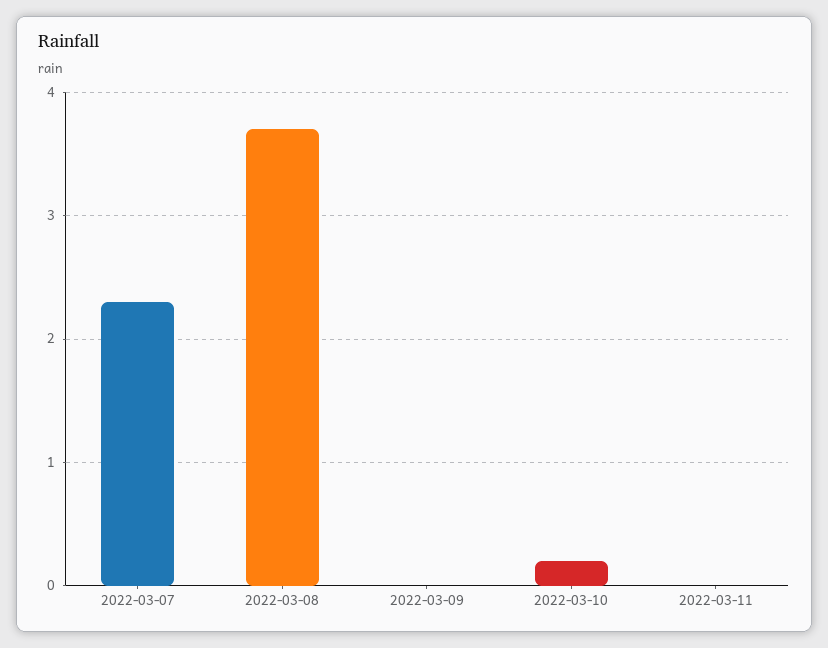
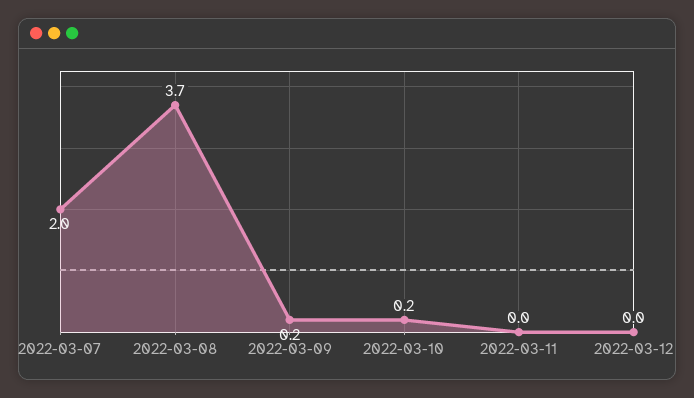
2022-03-07: 2.3 -> 2
2022-03-09: 0 -> 0.2
2022-03-12: none -> 0

